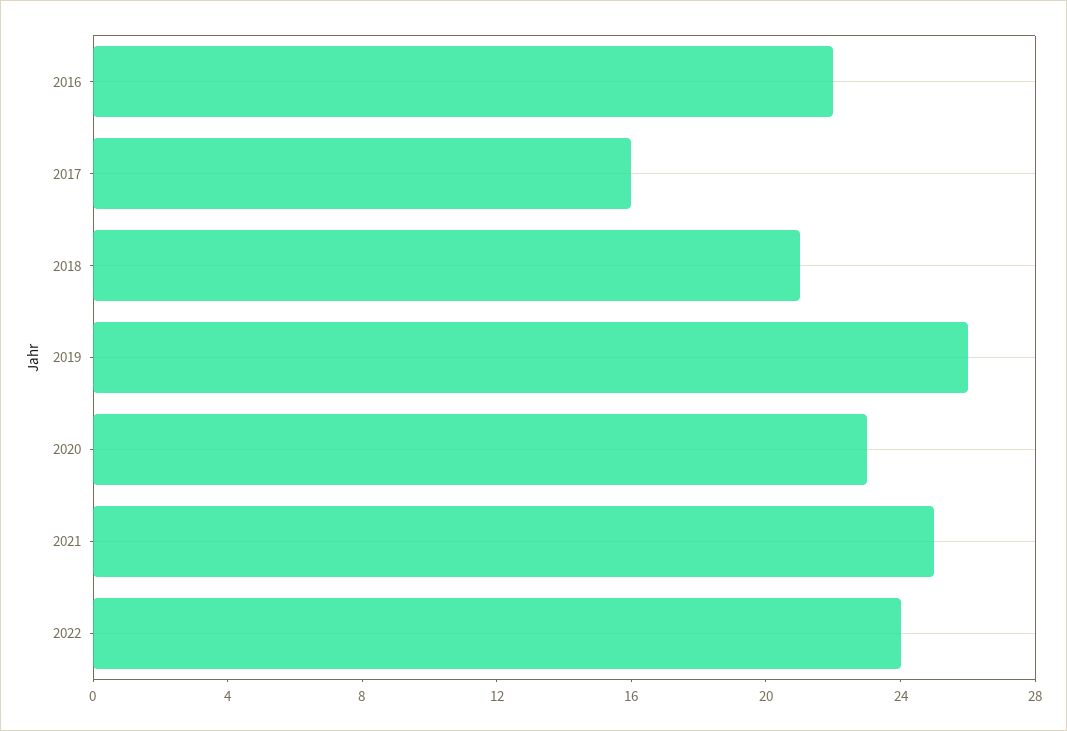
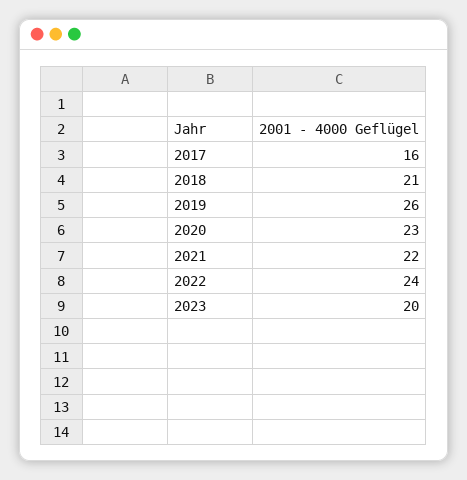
2016: 22 -> none
2021: 25 -> 22
2023: none -> 20

